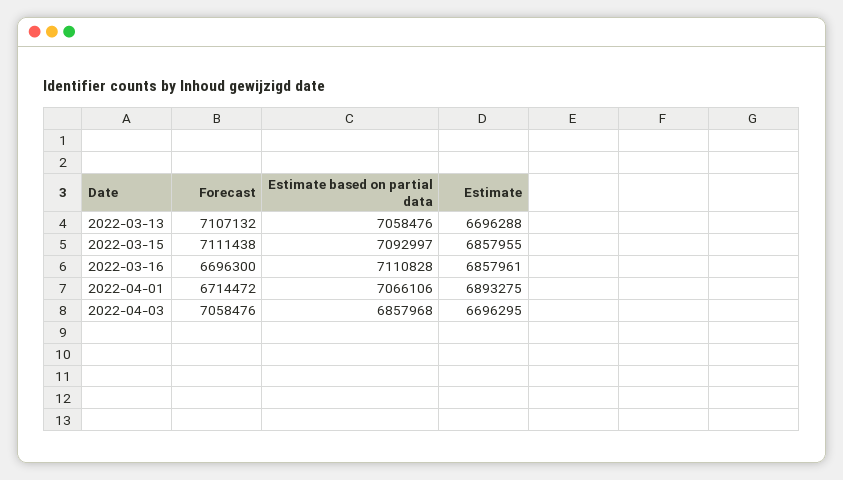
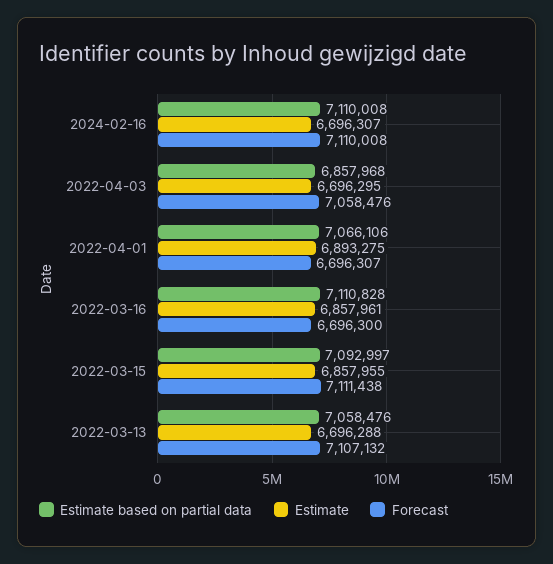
Forecast, 2022-04-01: 6714472 -> 6696307
Estimate based on partial data, 2024-02-16: none -> 7110008
Estimate, 2024-02-16: none -> 6696307
Forecast, 2024-02-16: none -> 7110008

